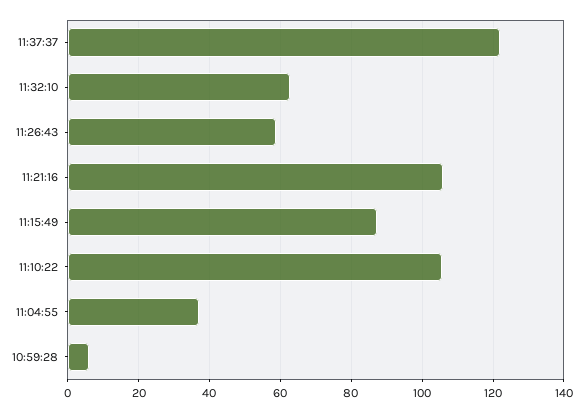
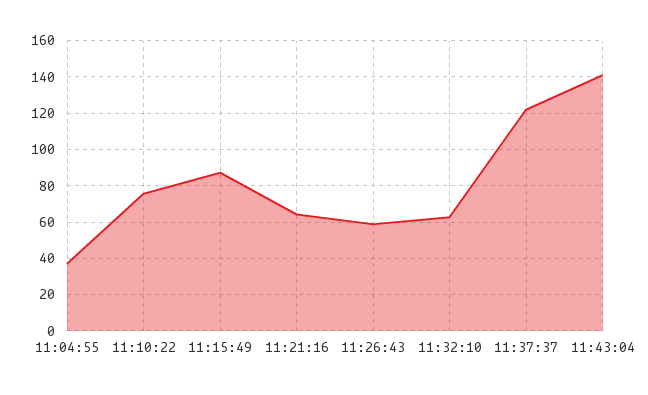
11:21:16: 106 -> 65
11:10:22: 106 -> 75
10:59:28: 6 -> none
11:43:04: none -> 140

